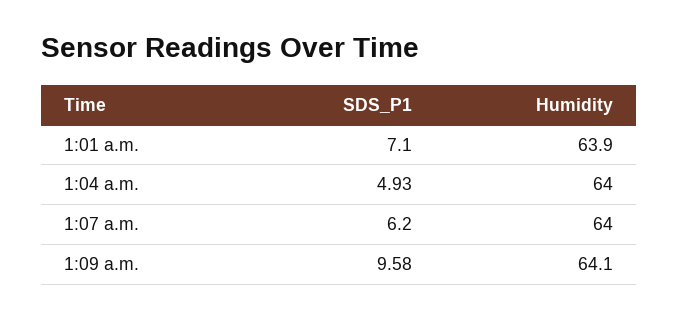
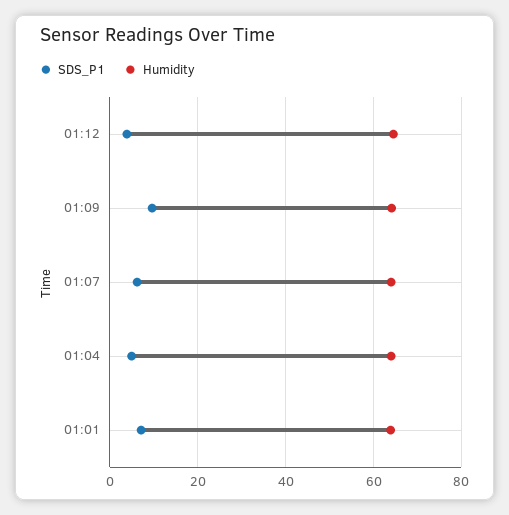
SDS_P1, 01:12: none -> 4
Humidity, 01:12: none -> 64

